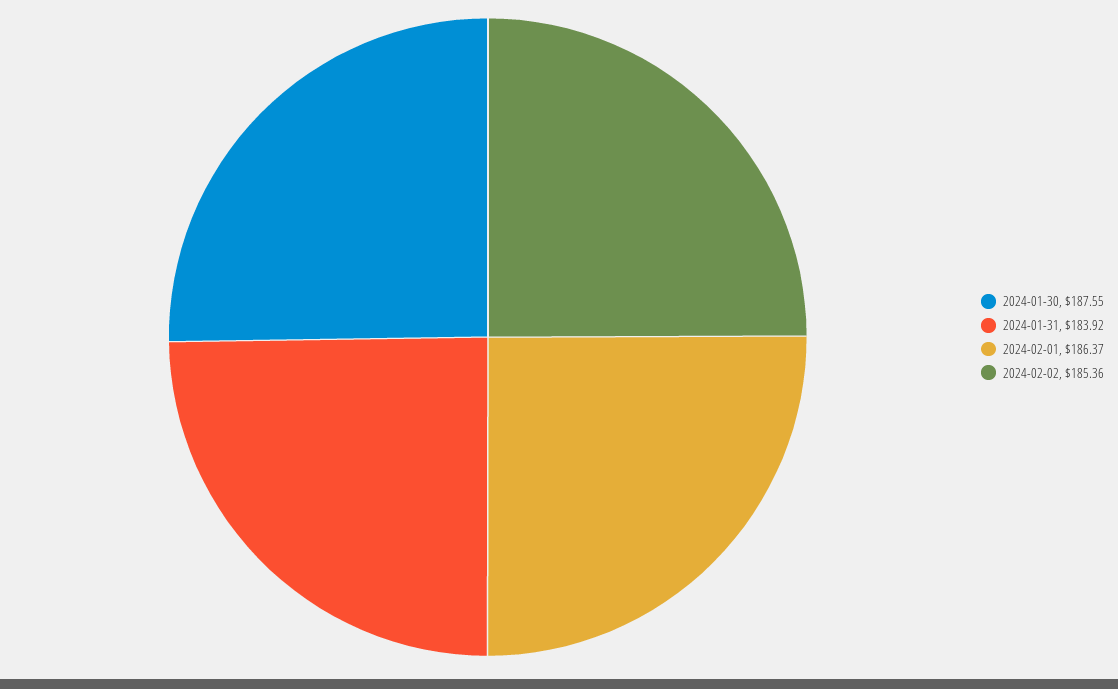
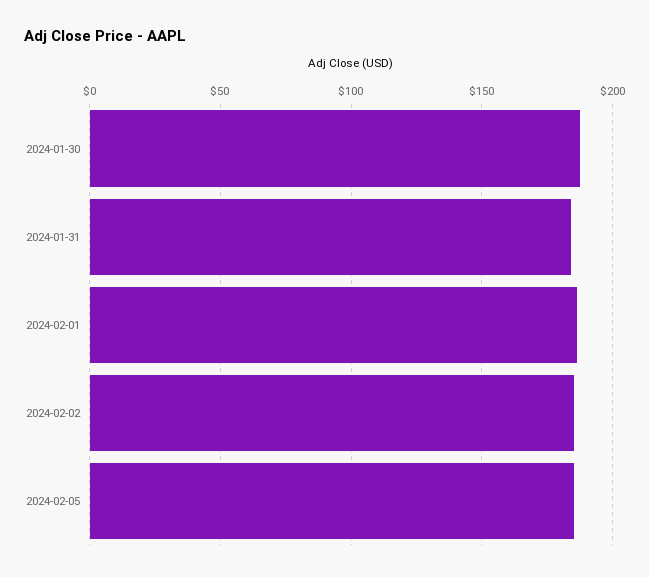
2024-02-05: none -> 185

